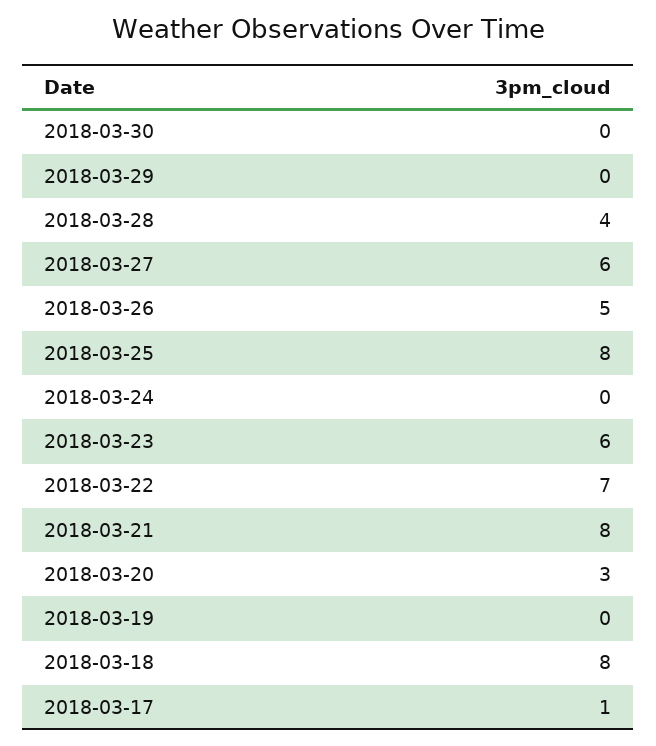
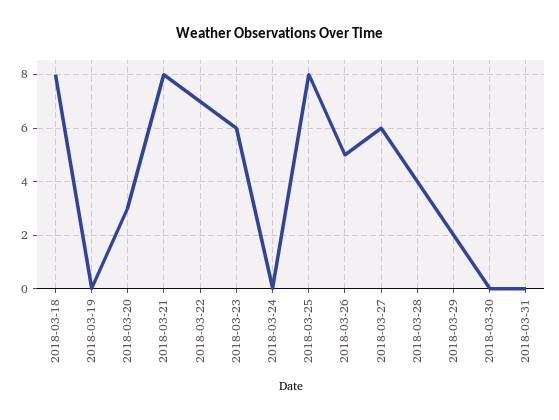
2018-03-29: 0 -> 2
2018-03-17: 1 -> none
2018-03-31: none -> 0

